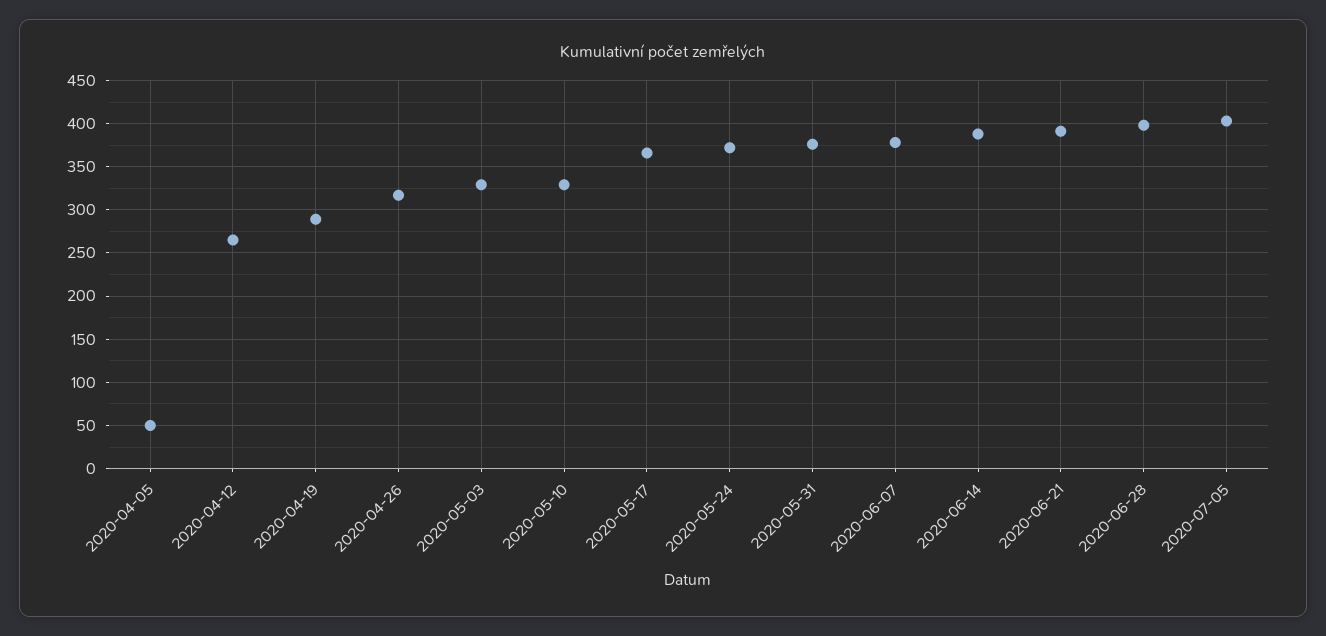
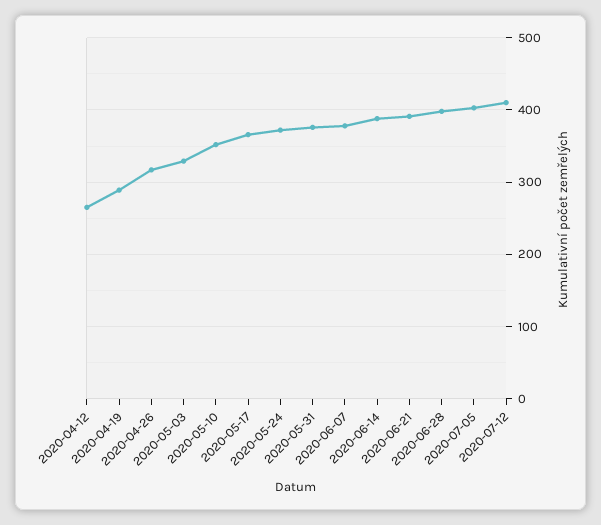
2020-04-05: 50 -> none
2020-05-10: 330 -> 350
2020-07-12: none -> 410

